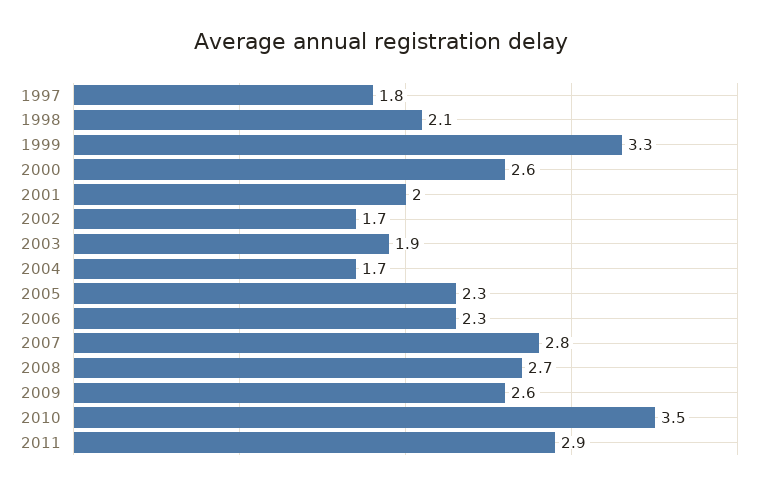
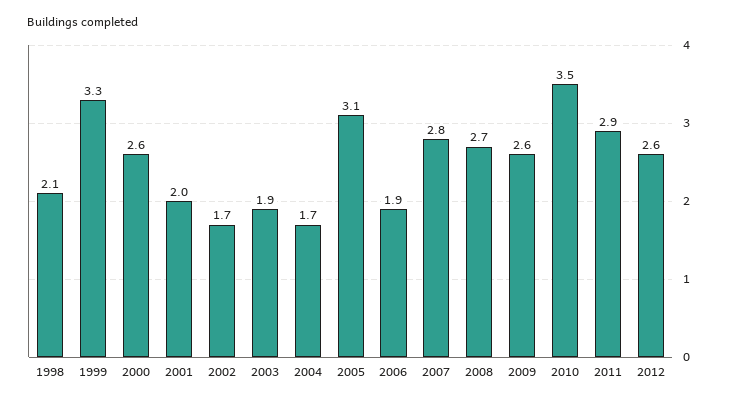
1997: 1.8 -> none
2005: 2.3 -> 3.1
2006: 2.3 -> 1.9
2012: none -> 2.6

